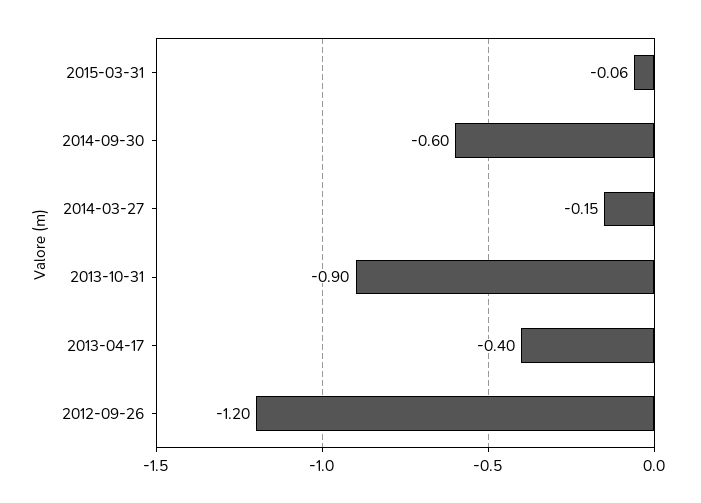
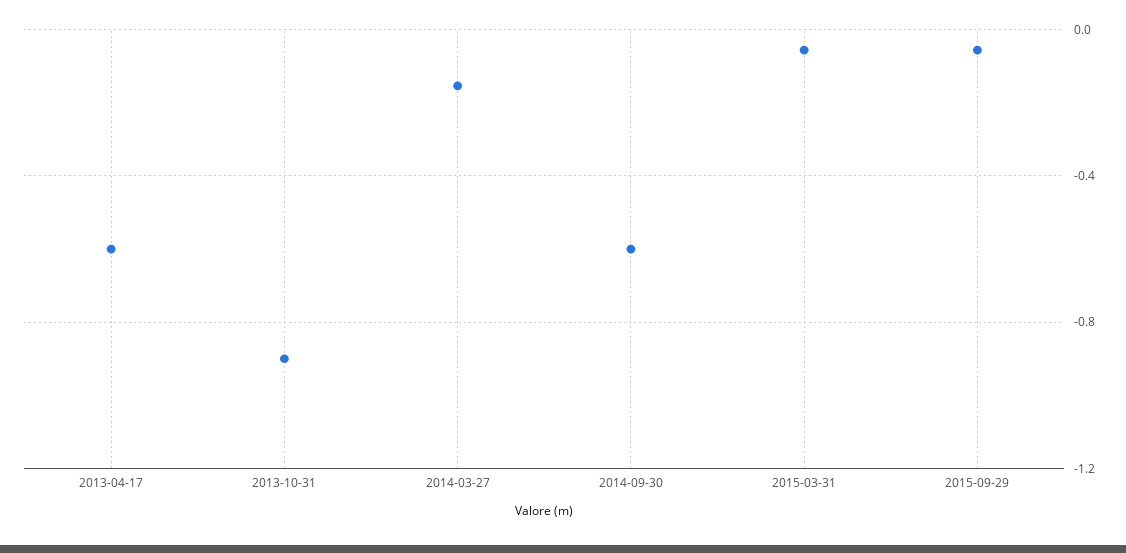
2013-04-17: -0.4 -> -0.6
2012-09-26: -1.2 -> none
2015-09-29: none -> -0.05

